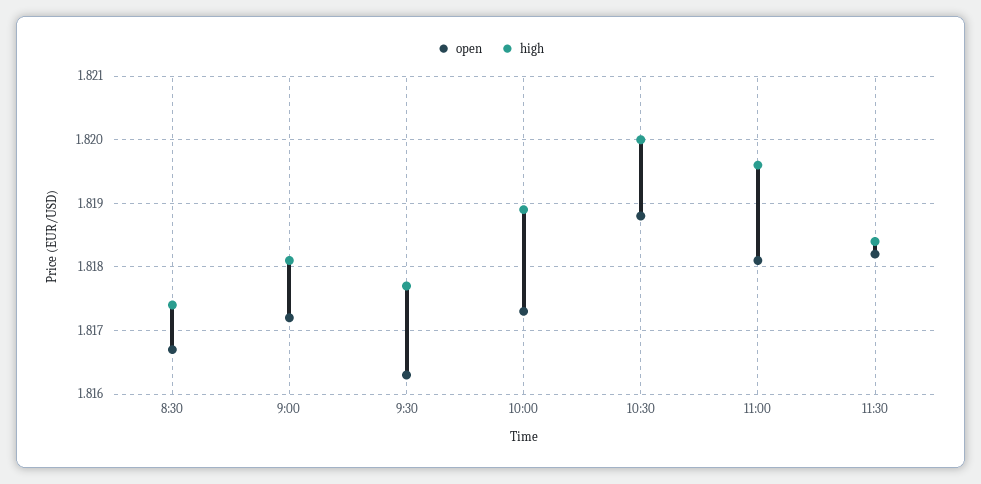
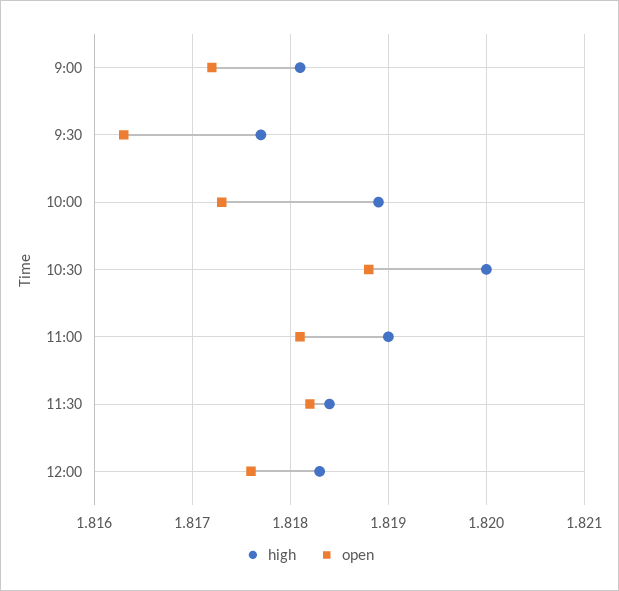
open, 8:30: 1.8167 -> none
high, 8:30: 1.8174 -> none
high, 11:00: 1.8196 -> 1.819
high, 12:00: none -> 1.8183
open, 12:00: none -> 1.8176

